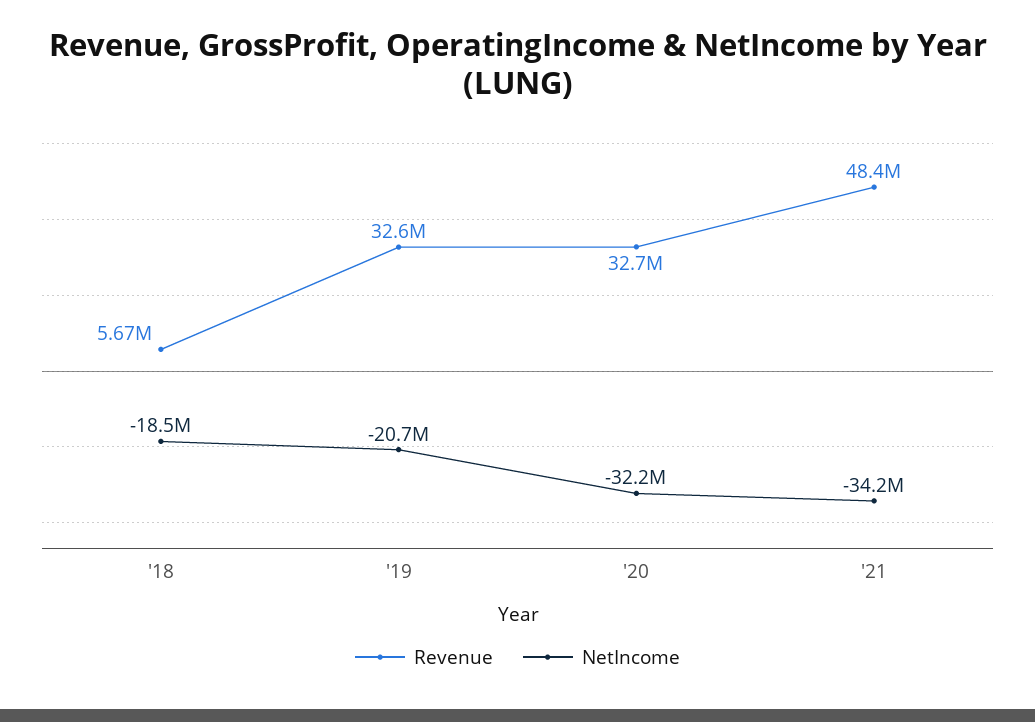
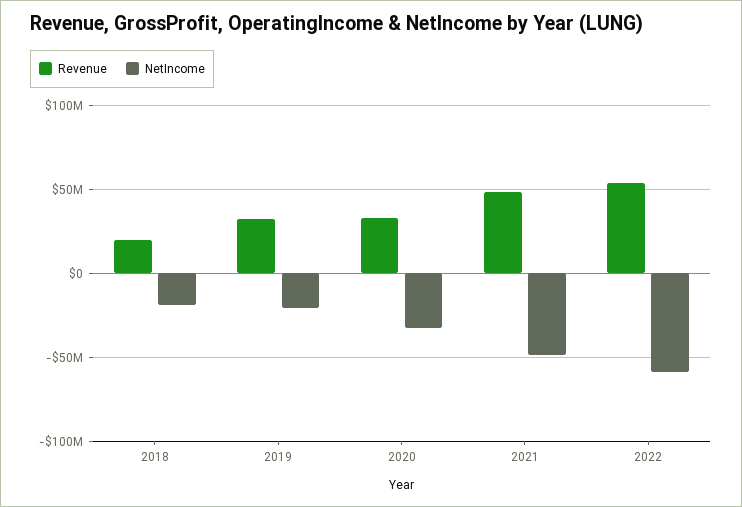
Revenue, '18: 5670000 -> 20000000
NetIncome, '21: -34200000 -> -50000000
Revenue, 2022: none -> 55000000
NetIncome, 2022: none -> -60000000

